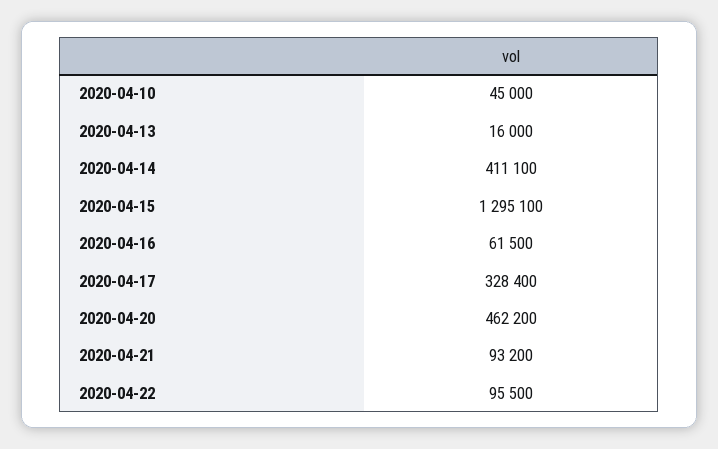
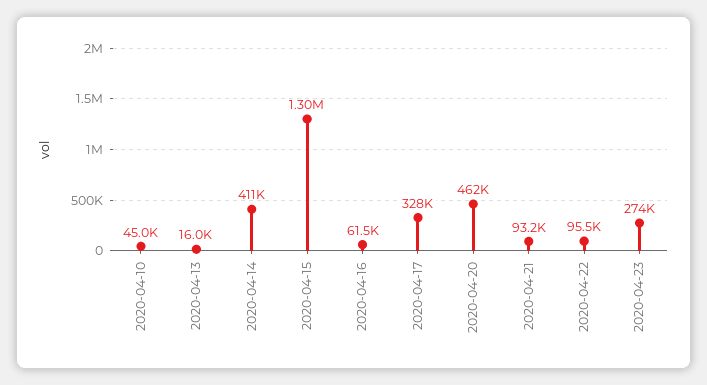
2020-04-23: none -> 274000

